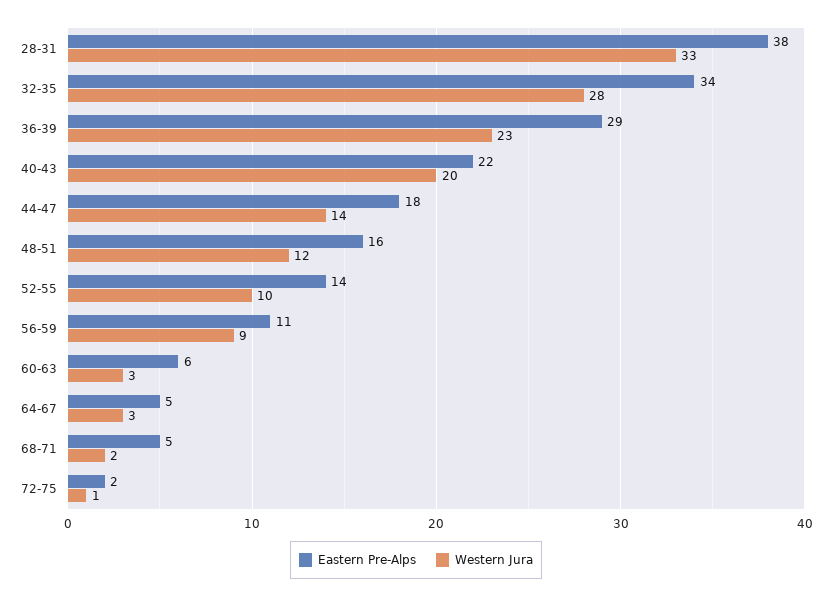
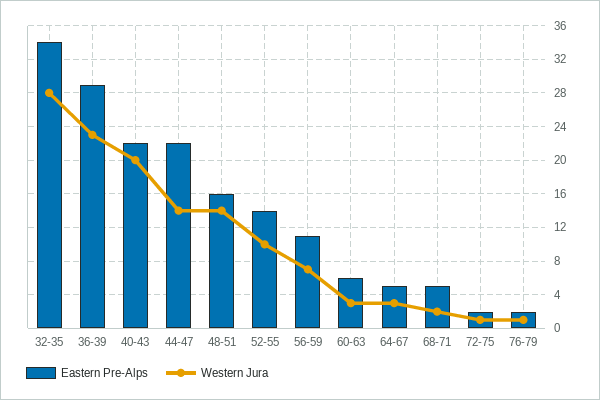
Eastern Pre-Alps, 28-31: 38 -> none
Western Jura, 28-31: 33 -> none
Eastern Pre-Alps, 44-47: 18 -> 22
Western Jura, 48-51: 12 -> 14
Western Jura, 56-59: 9 -> 7
Eastern Pre-Alps, 76-79: none -> 2
Western Jura, 76-79: none -> 1

